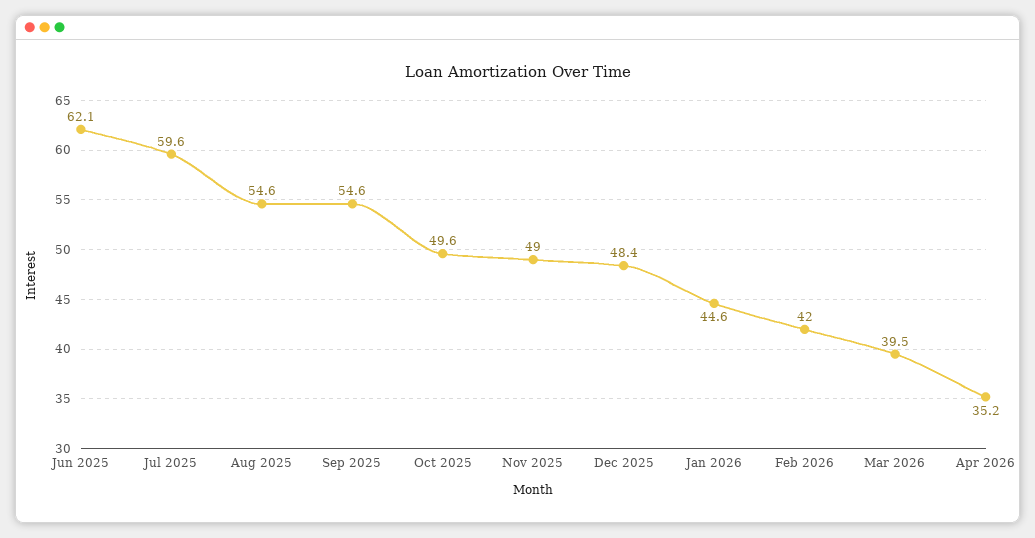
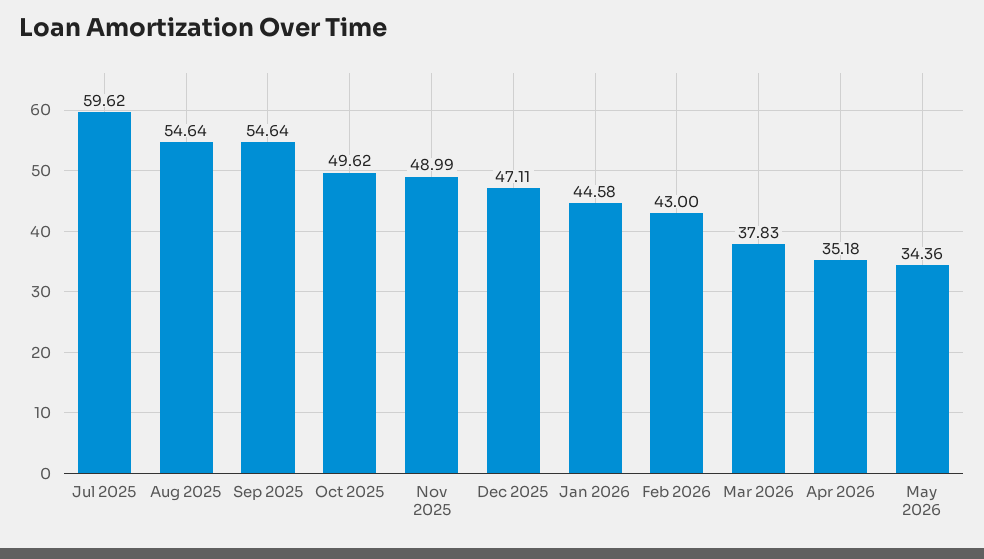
Jun 2025: 62.1 -> none
Dec 2025: 48.4 -> 47.11
Feb 2026: 42 -> 43
Mar 2026: 39.5 -> 37.83
May 2026: none -> 34.36

